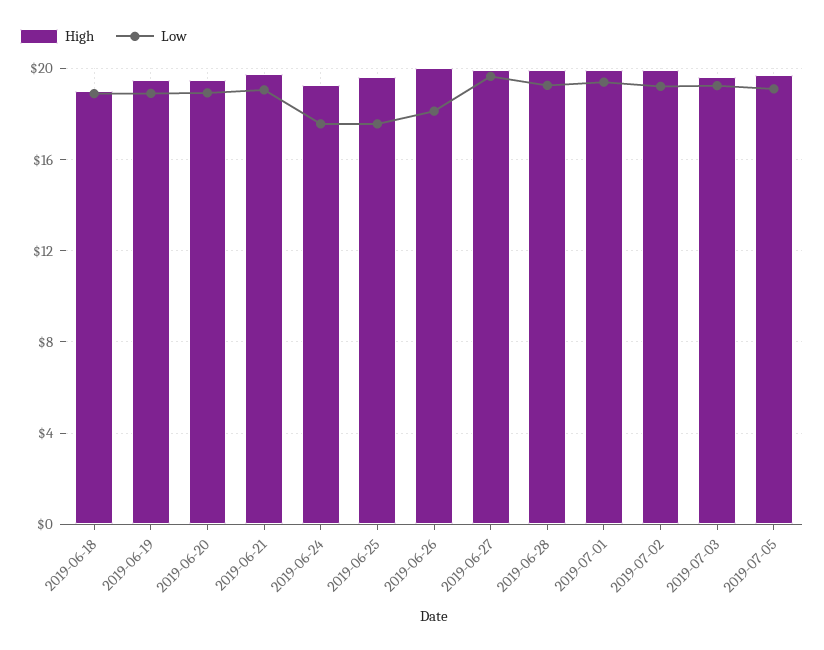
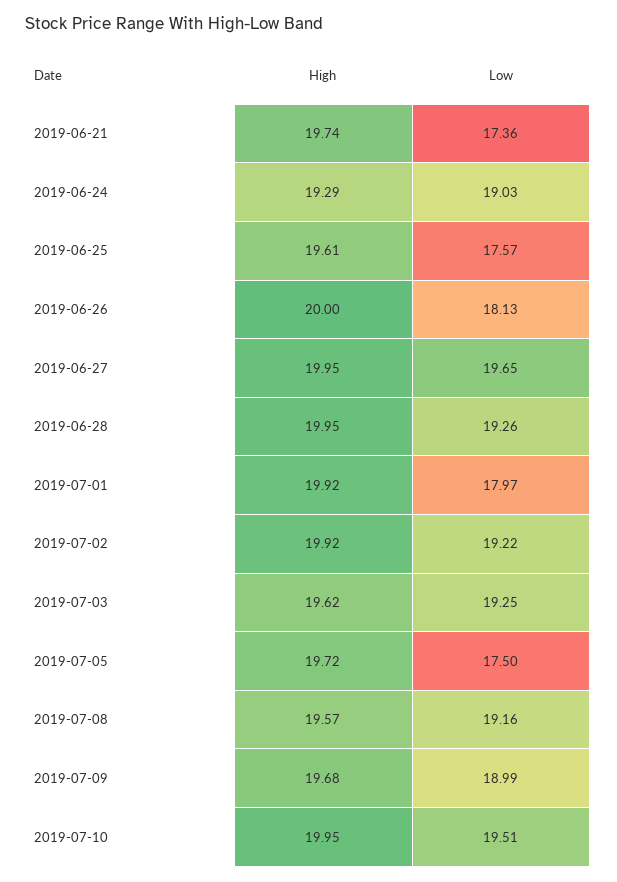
High, 2019-06-18: 19 -> none
Low, 2019-06-18: 19 -> none
High, 2019-06-19: 19.5 -> none
Low, 2019-06-19: 19 -> none
High, 2019-06-20: 19.5 -> none
Low, 2019-06-20: 19 -> none
Low, 2019-06-21: 19 -> 17.36
Low, 2019-06-24: 17.5 -> 19.03
Low, 2019-07-01: 19.5 -> 17.97
Low, 2019-07-05: 19 -> 17.5
High, 2019-07-08: none -> 19.57
Low, 2019-07-08: none -> 19.16
High, 2019-07-09: none -> 19.68
Low, 2019-07-09: none -> 18.99
High, 2019-07-10: none -> 19.95
Low, 2019-07-10: none -> 19.51

